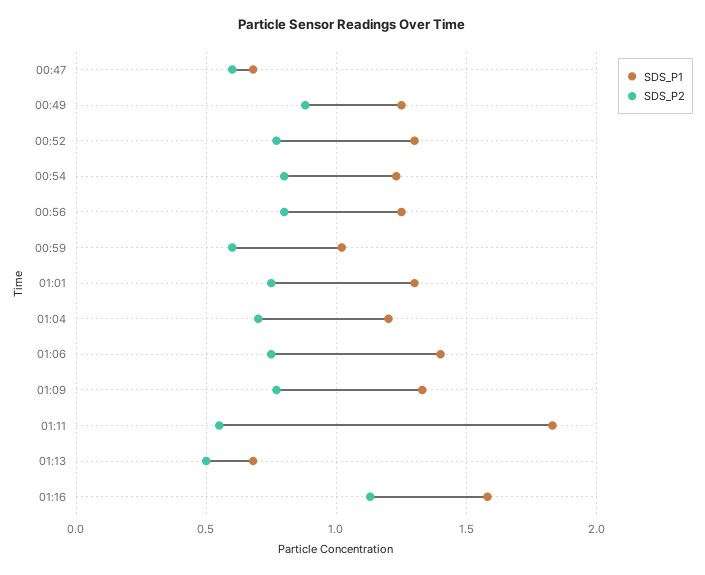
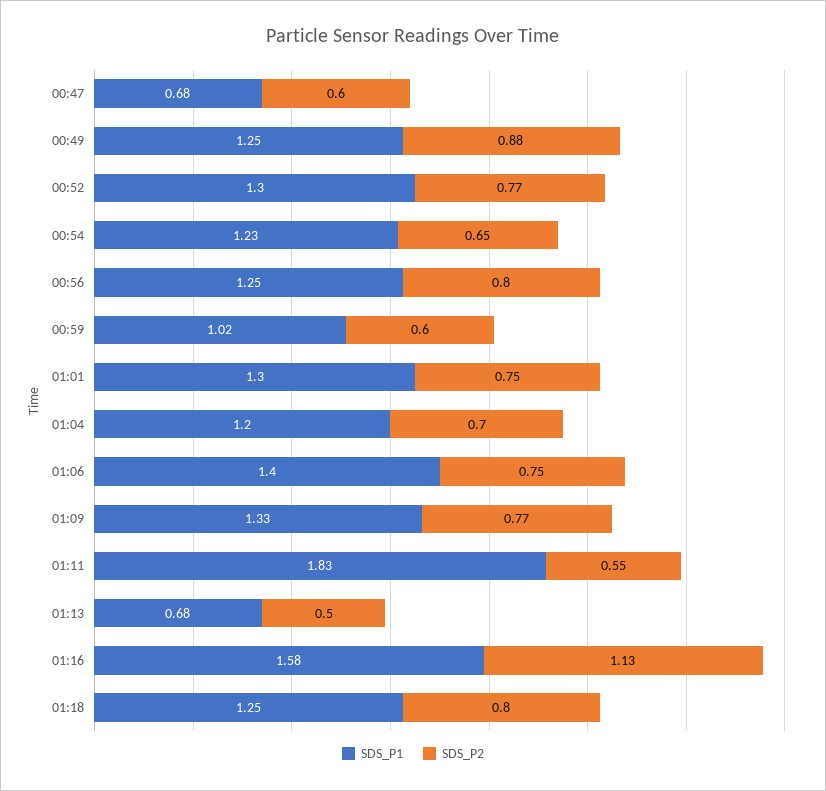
SDS_P2, 00:54: 0.8 -> 0.65
SDS_P1, 01:18: none -> 1.25
SDS_P2, 01:18: none -> 0.8

